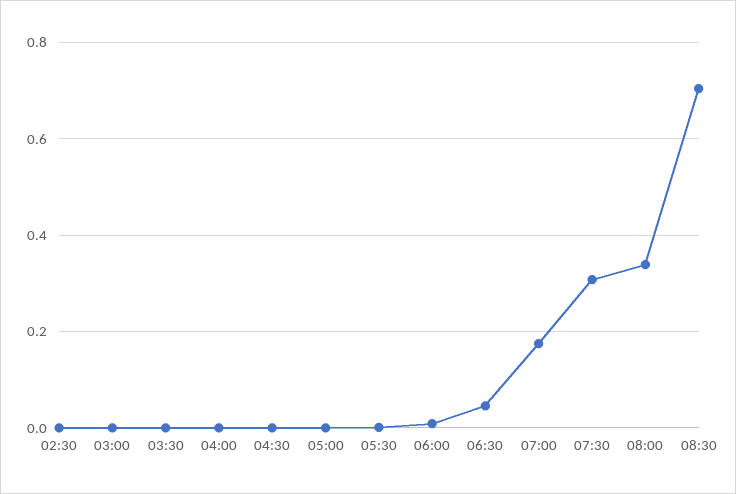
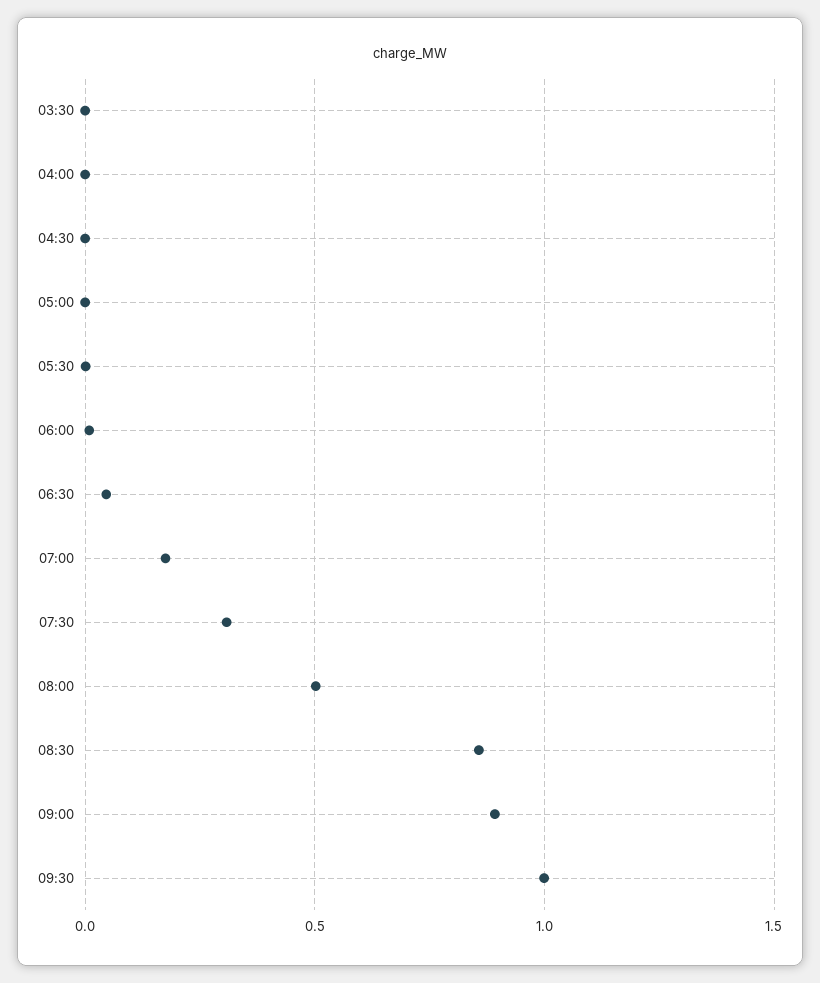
02:30: 0 -> none
03:00: 0 -> none
08:00: 0.34 -> 0.5
08:30: 0.7 -> 0.85
09:00: none -> 0.9
09:30: none -> 1

